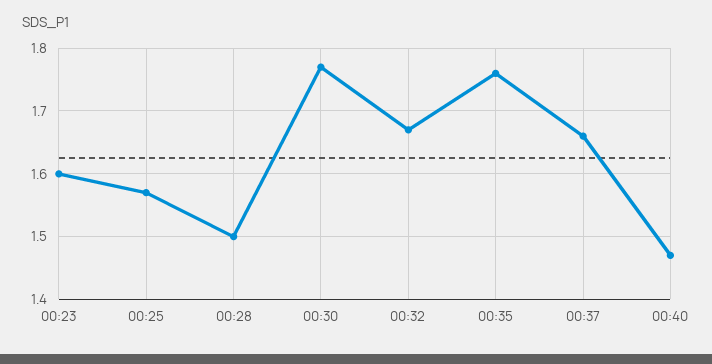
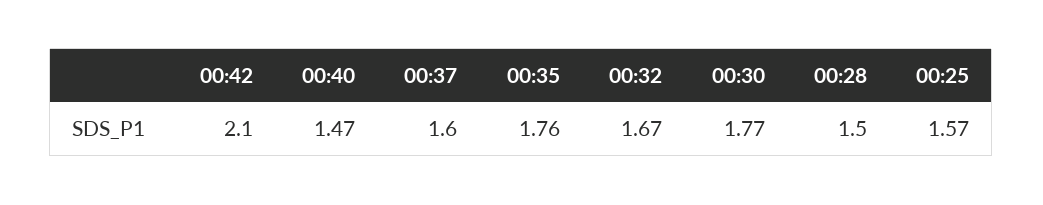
00:23: 1.6 -> none
00:37: 1.66 -> 1.6
00:42: none -> 2.1

